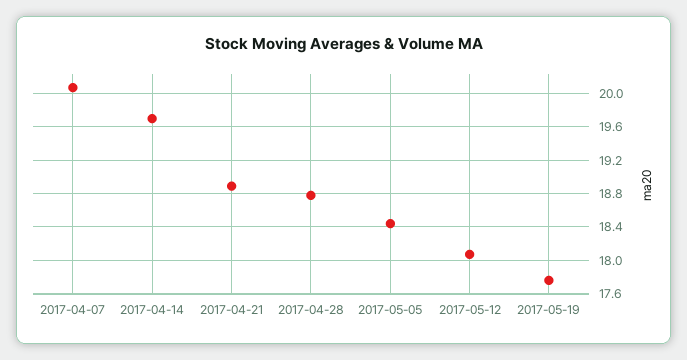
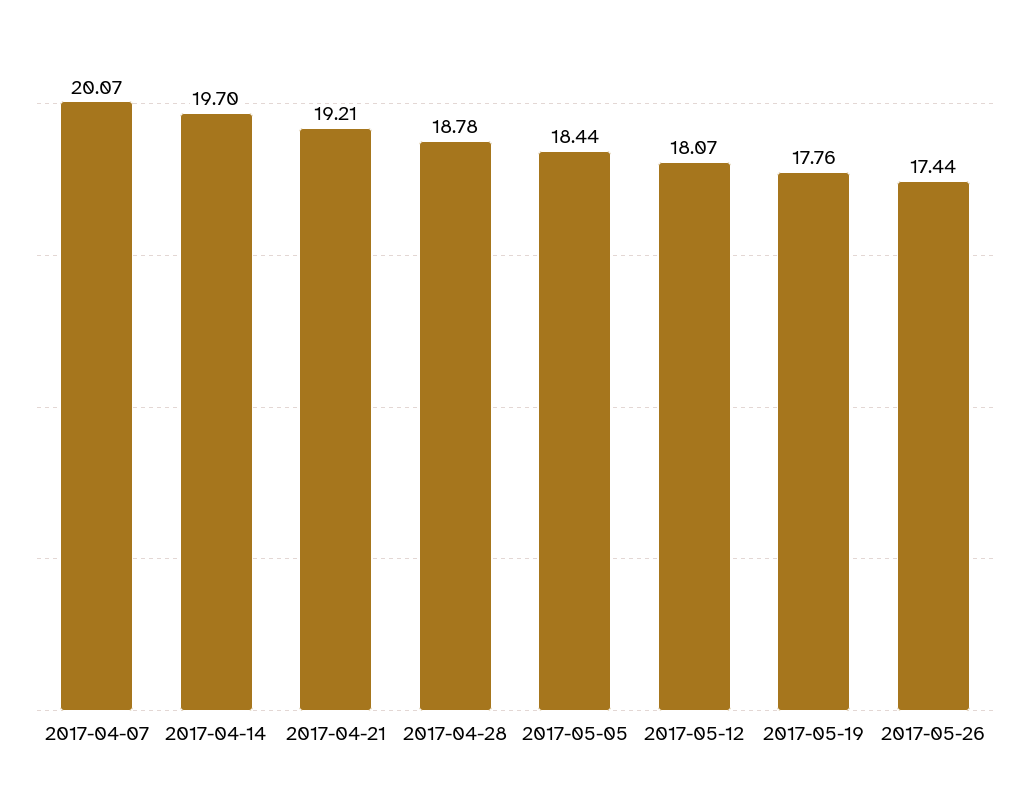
2017-04-21: 18.9 -> 19.21
2017-05-26: none -> 17.44

